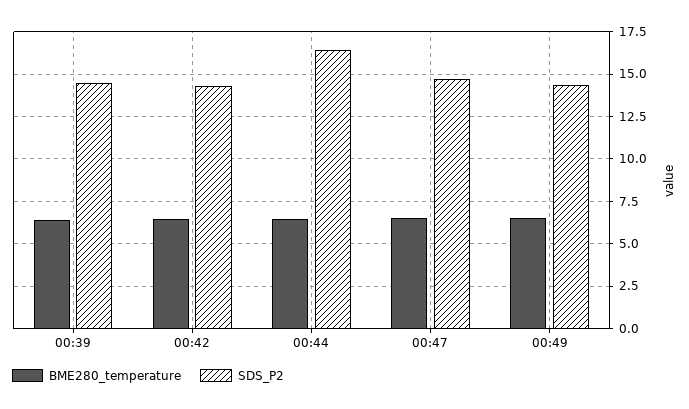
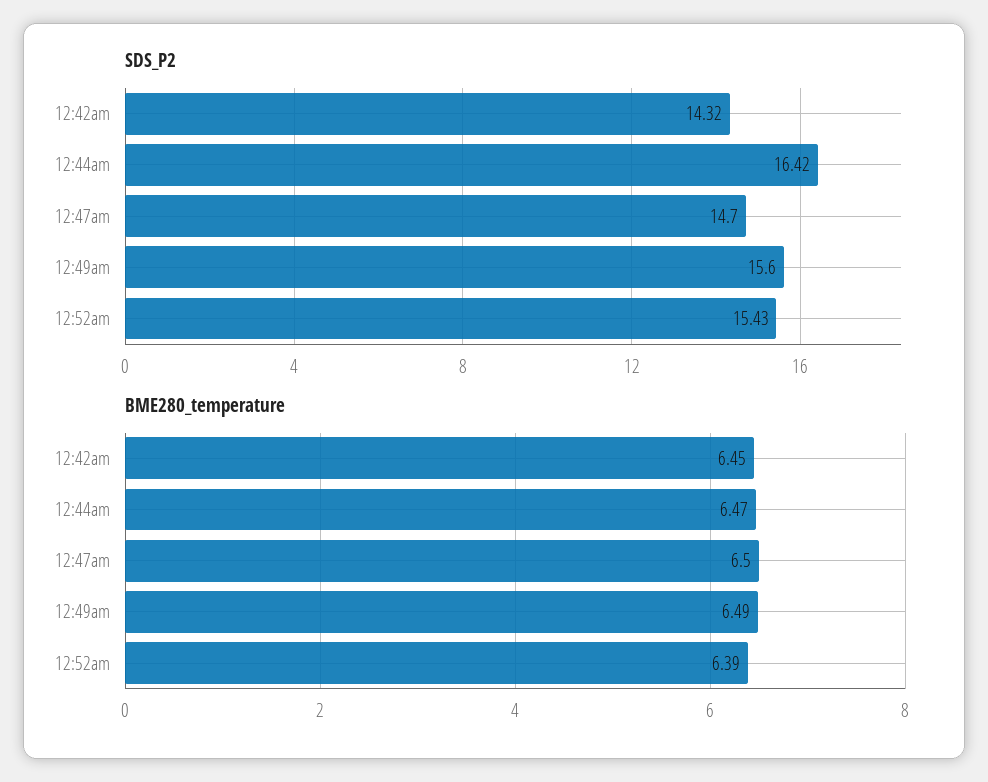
BME280_temperature, 00:39: 6.5 -> none
SDS_P2, 00:39: 14.5 -> none
SDS_P2, 00:49: 14.5 -> 15.6
SDS_P2, 12:52am: none -> 15.43
BME280_temperature, 12:52am: none -> 6.39

